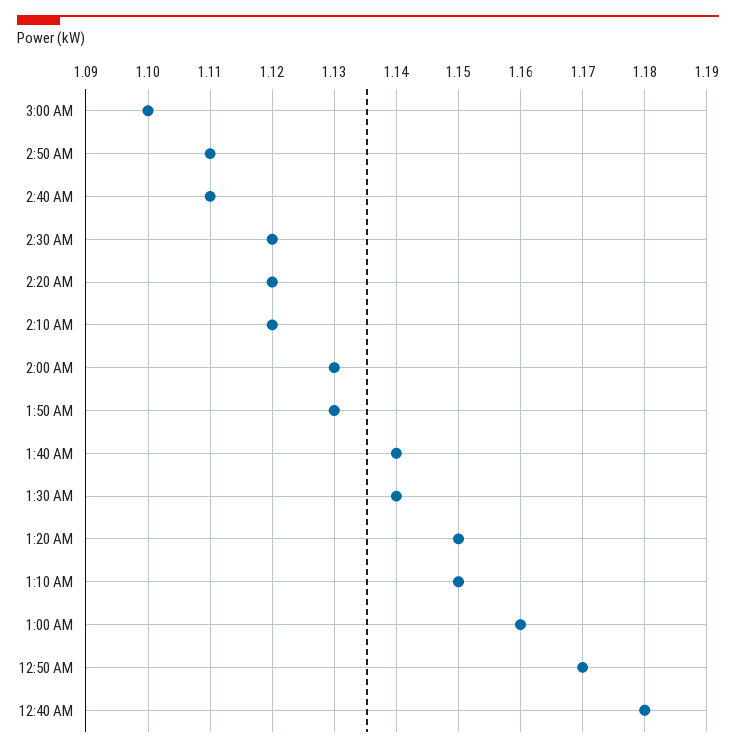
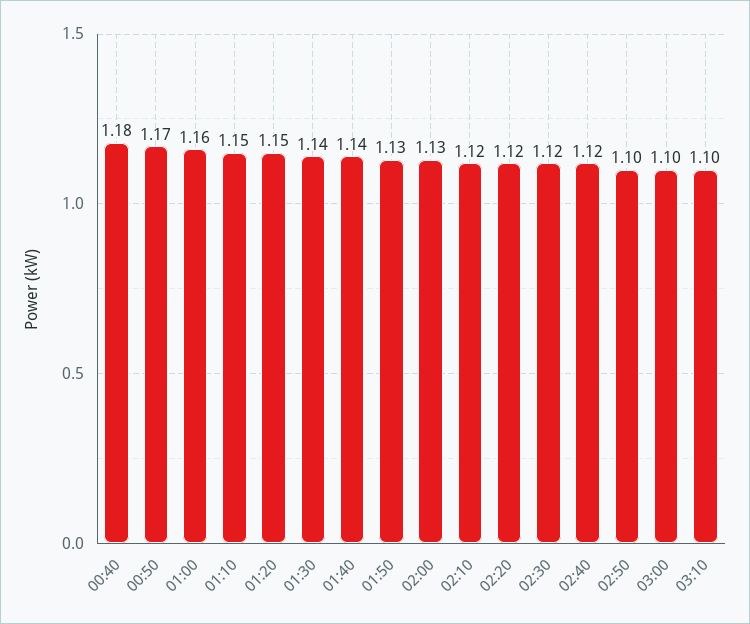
2:50 AM: 1.11 -> 1.1
2:40 AM: 1.11 -> 1.12
03:10: none -> 1.1

